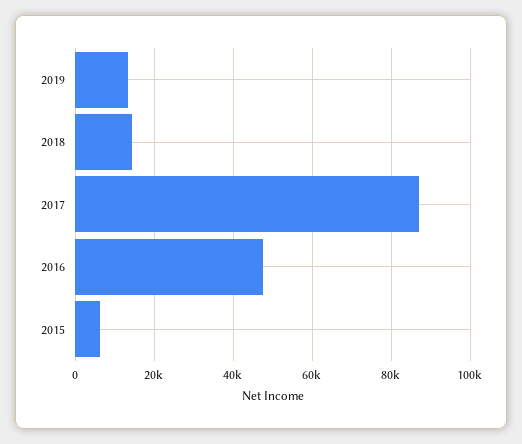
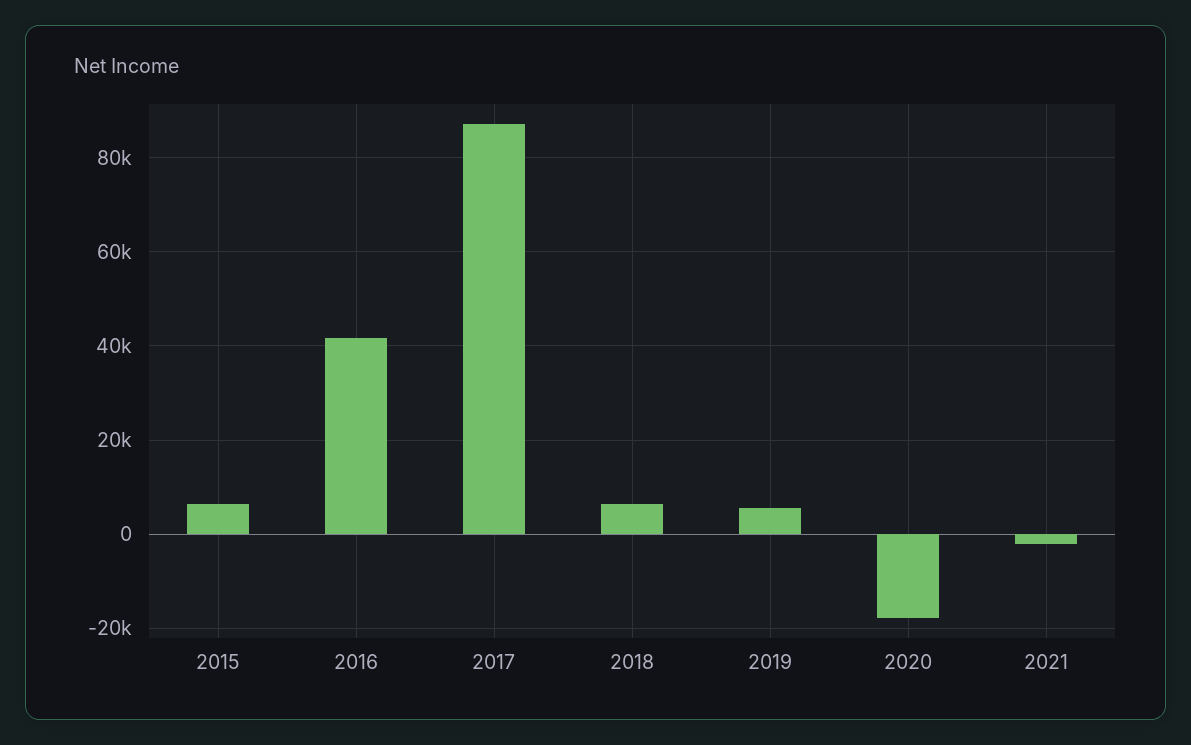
2019: 14000 -> 6000
2018: 14000 -> 6000
2016: 48000 -> 42000
2020: none -> -18000
2021: none -> -2000

